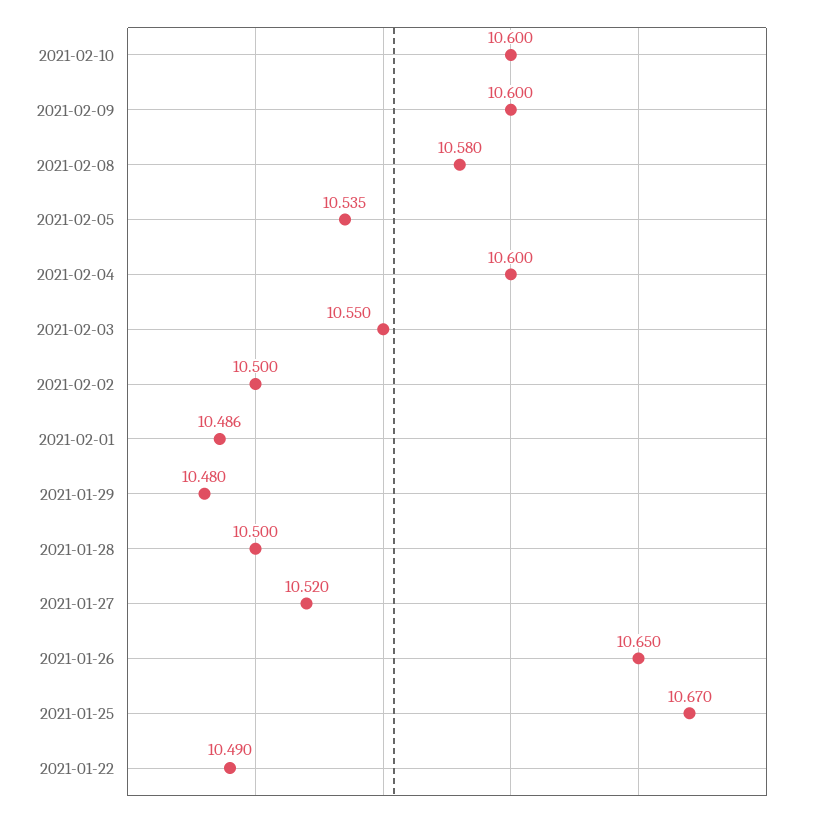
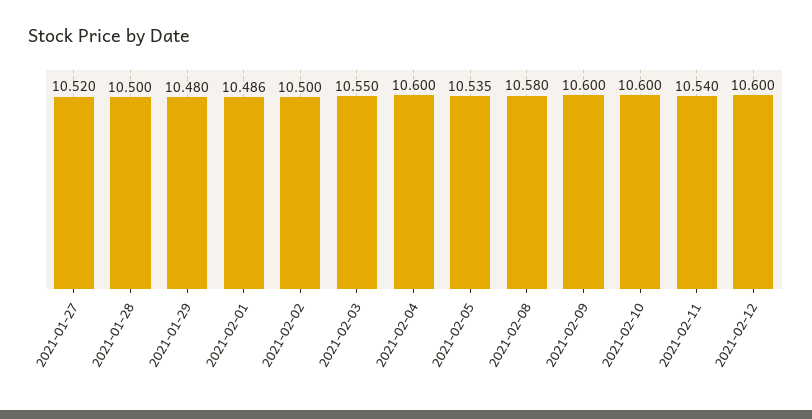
2021-01-26: 10.65 -> none
2021-01-25: 10.67 -> none
2021-01-22: 10.49 -> none
2021-02-11: none -> 10.54
2021-02-12: none -> 10.6

